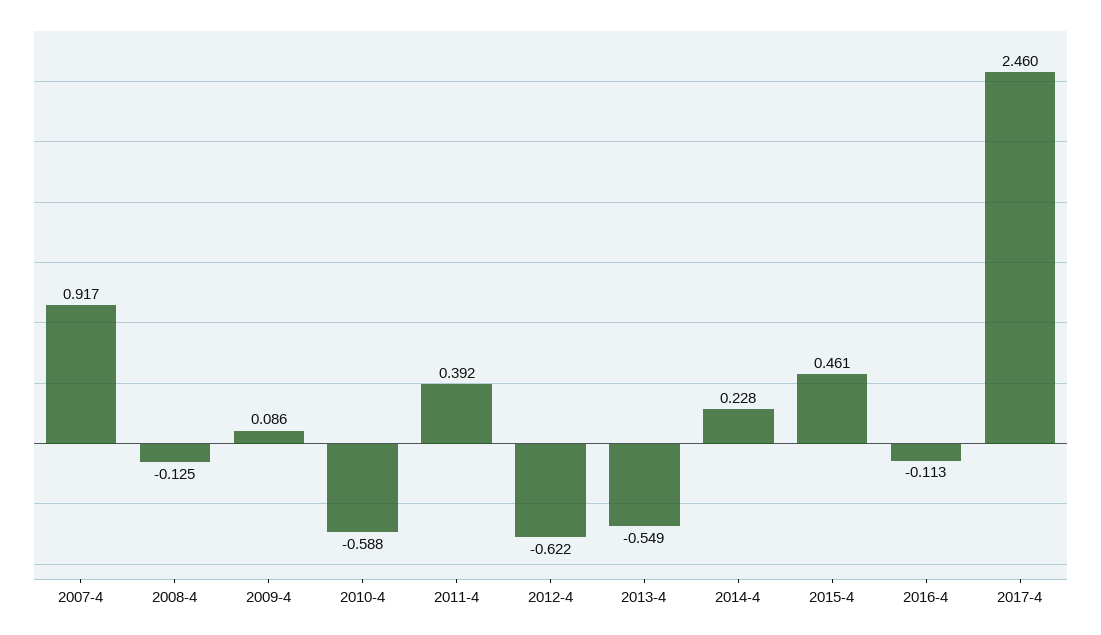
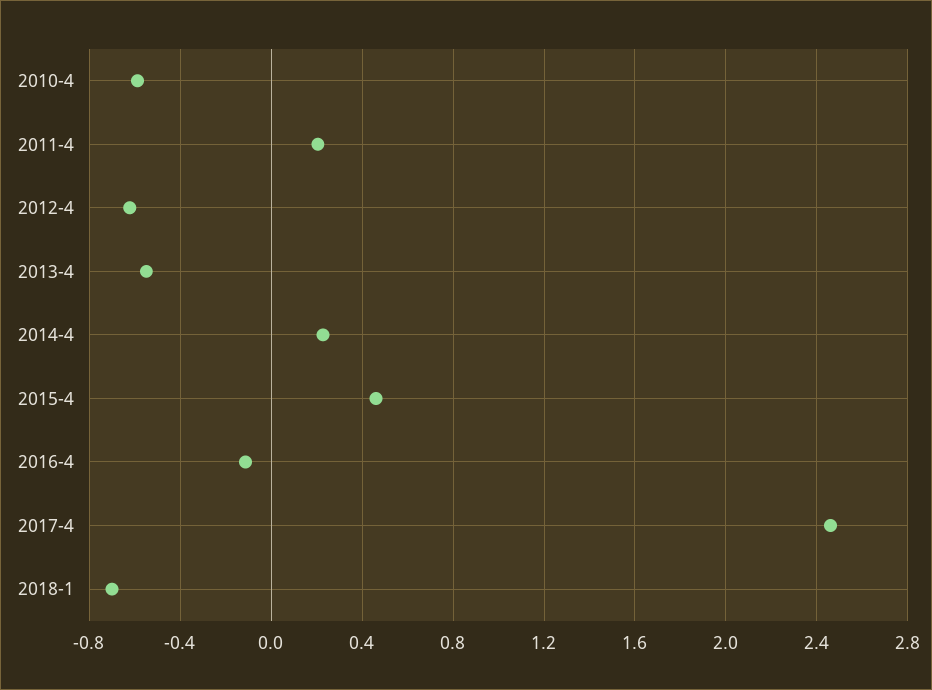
2007-4: 0.917 -> none
2008-4: -0.125 -> none
2009-4: 0.086 -> none
2011-4: 0.392 -> 0.2
2018-1: none -> -0.7

